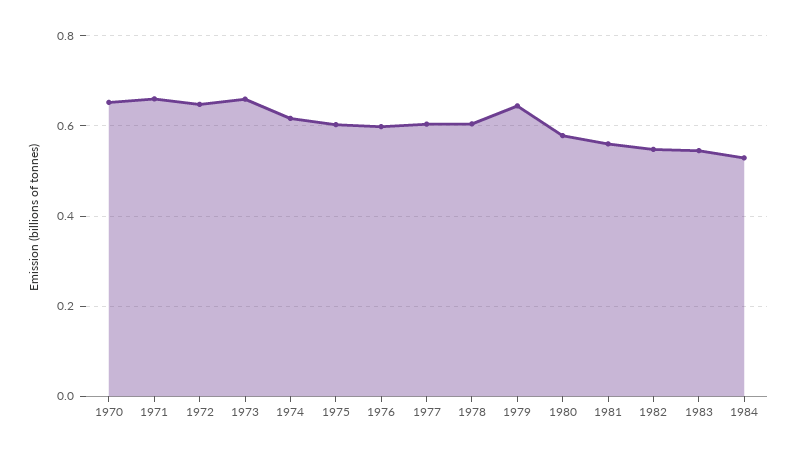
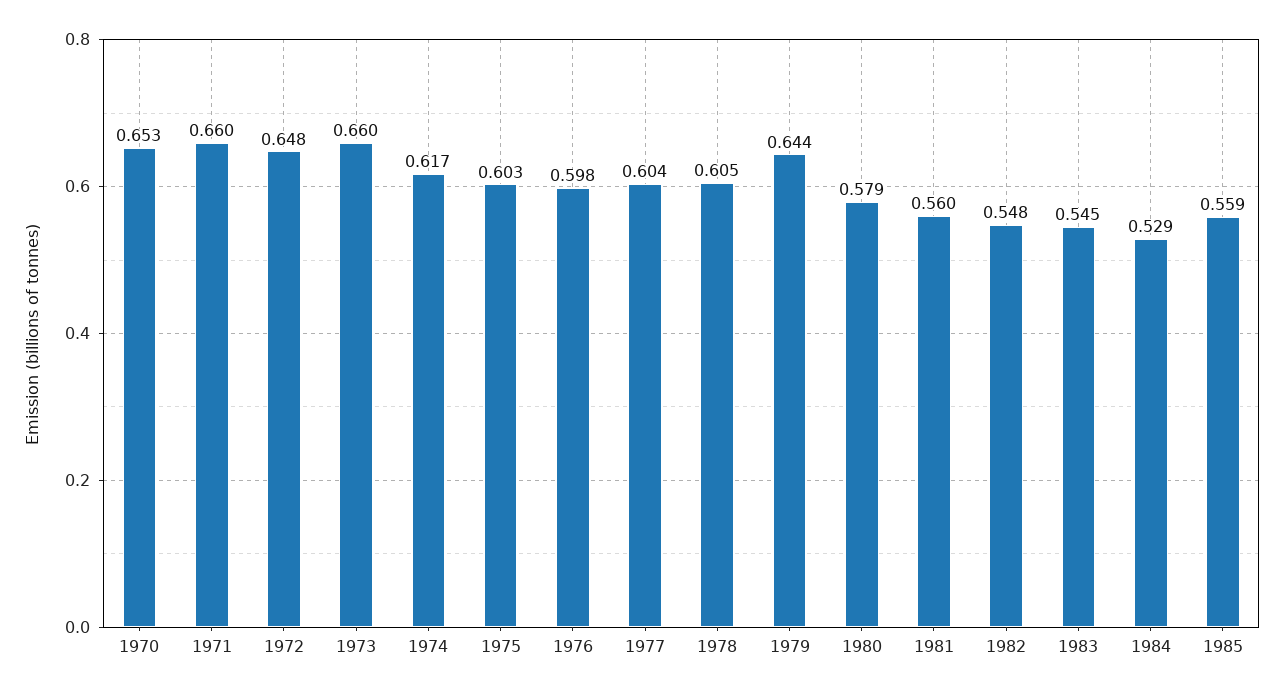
1985: none -> 0.559

